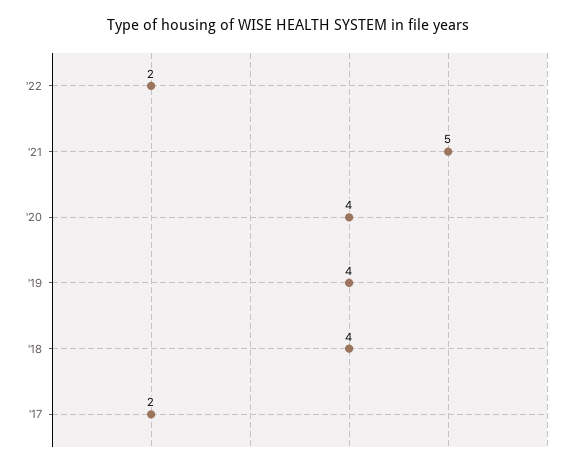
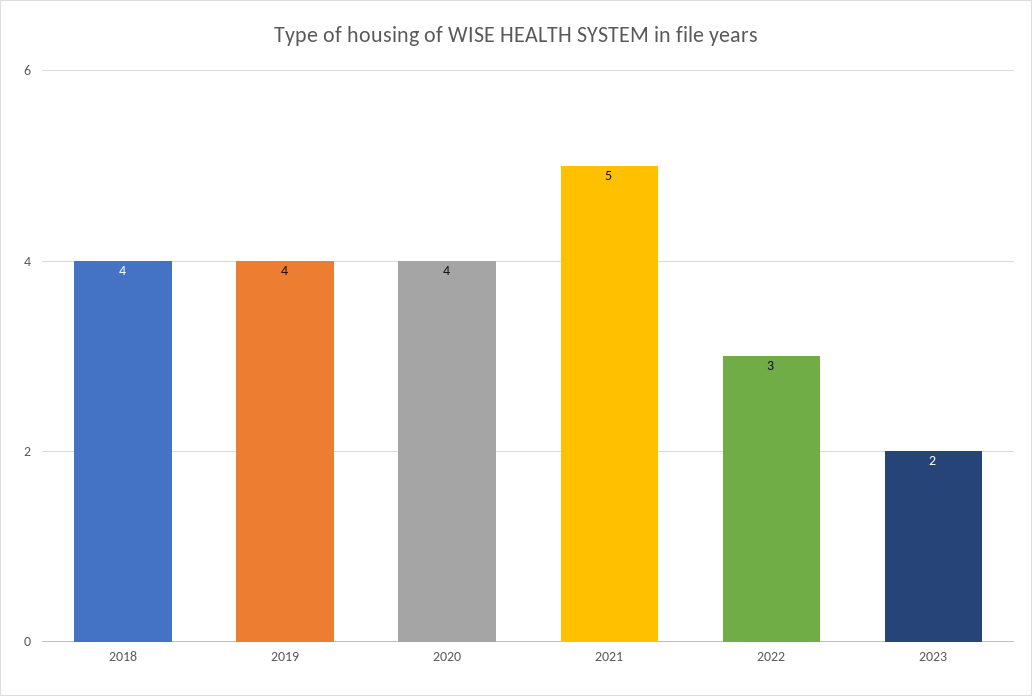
'22: 2 -> 3
'17: 2 -> none
2023: none -> 2

